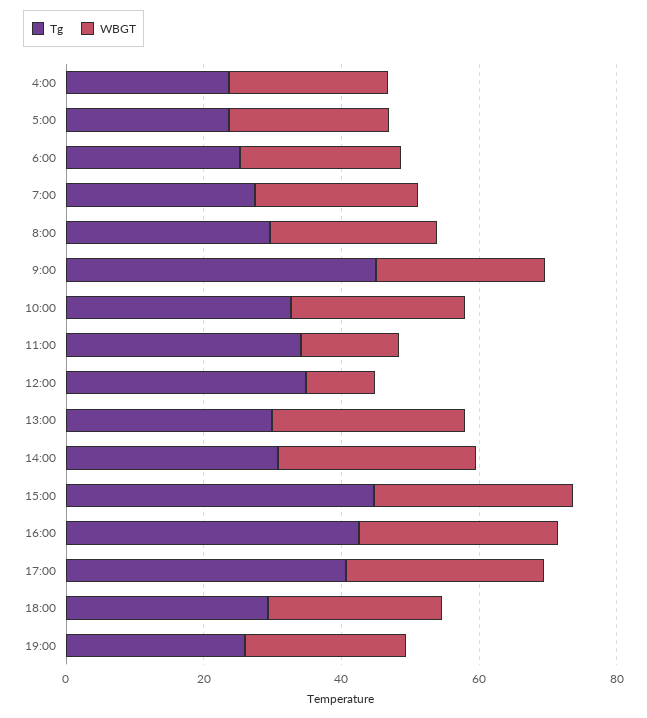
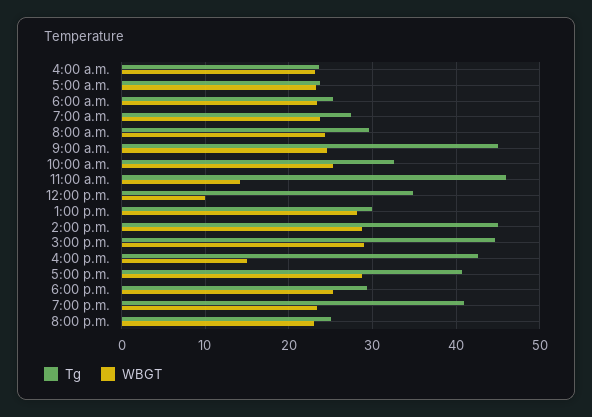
Tg, 11:00: 35 -> 46
Tg, 14:00: 30 -> 45
WBGT, 16:00: 30 -> 15
Tg, 19:00: 25 -> 41
Tg, 8:00 p.m.: none -> 25
WBGT, 8:00 p.m.: none -> 23

